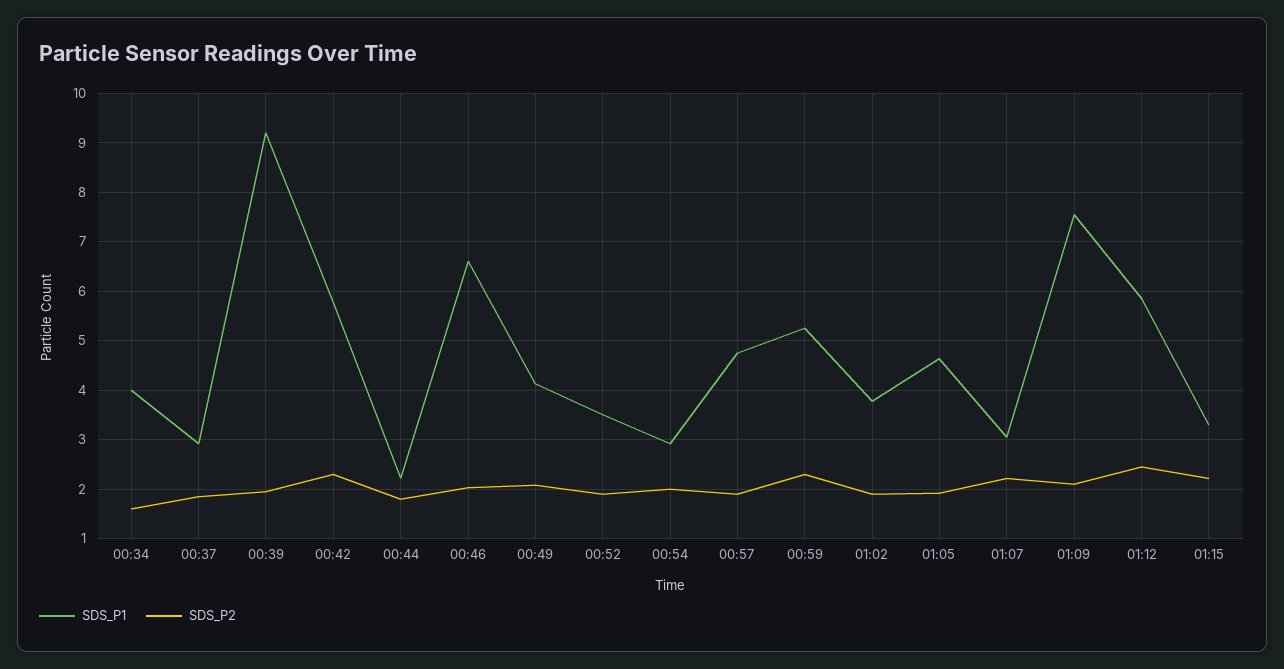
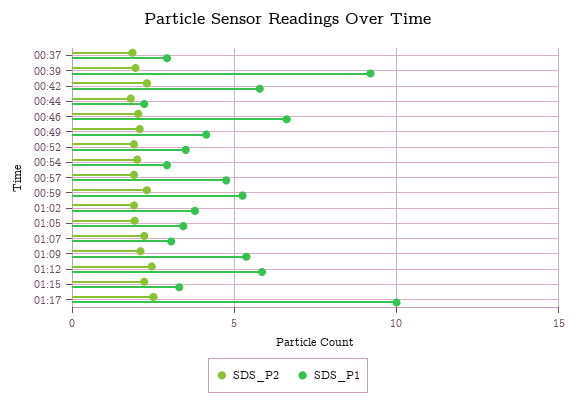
SDS_P1, 00:34: 4 -> none
SDS_P2, 00:34: 1.6 -> none
SDS_P1, 01:05: 4.6 -> 3.5
SDS_P1, 01:09: 7.6 -> 5.5
SDS_P2, 01:17: none -> 2.5
SDS_P1, 01:17: none -> 10

